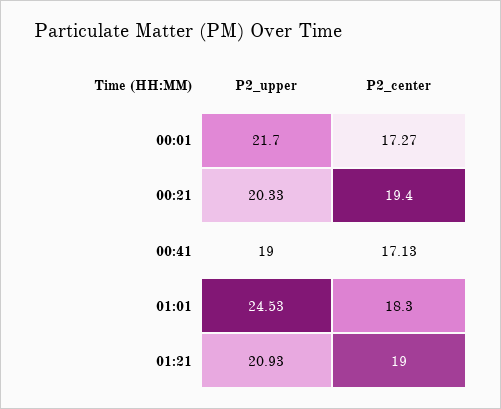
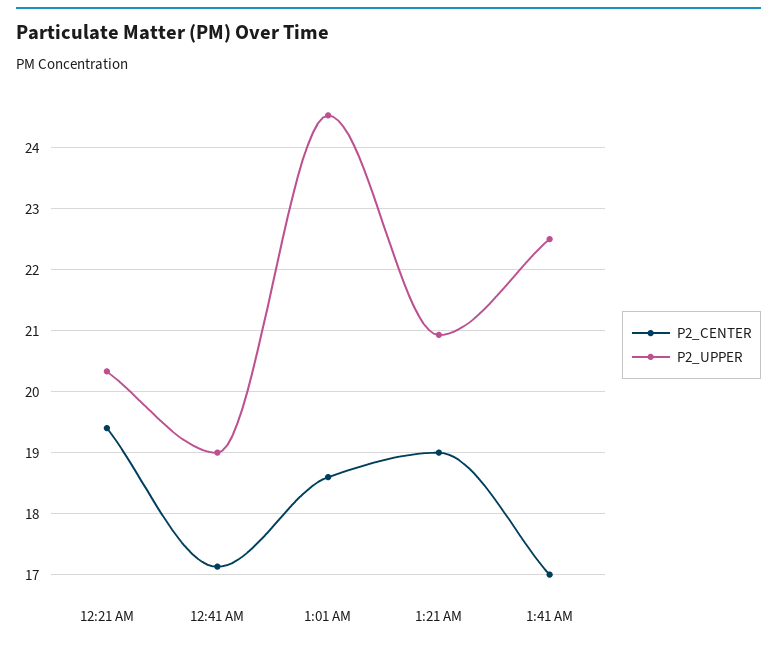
P2_upper, 00:01: 21.7 -> none
P2_center, 00:01: 17.27 -> none
P2_center, 01:01: 18.3 -> 18.6
P2_center, 1:41 AM: none -> 17
P2_upper, 1:41 AM: none -> 22.5

